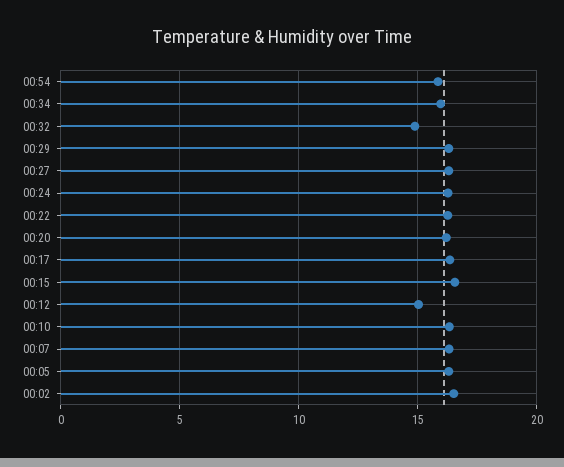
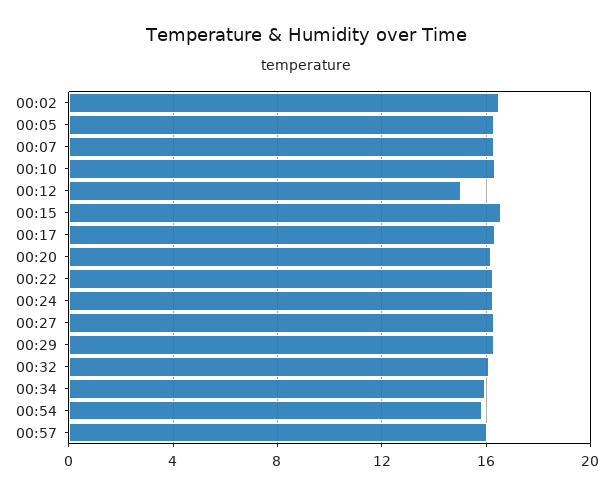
00:32: 15 -> 16
00:57: none -> 16

